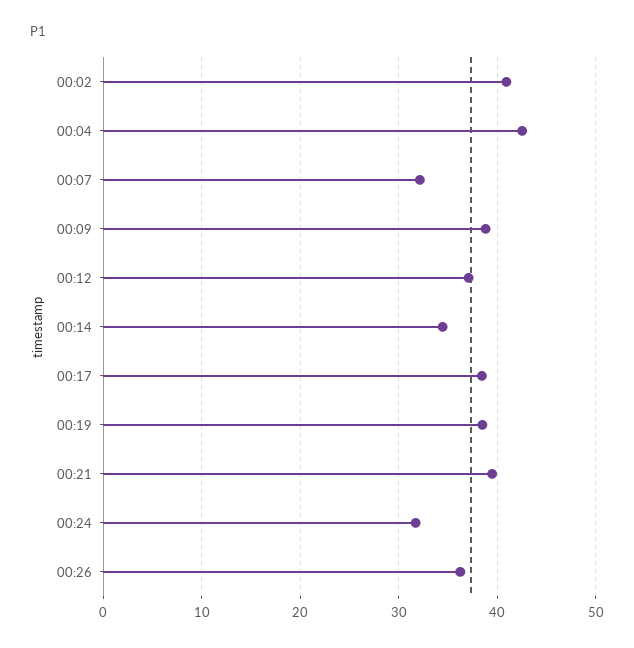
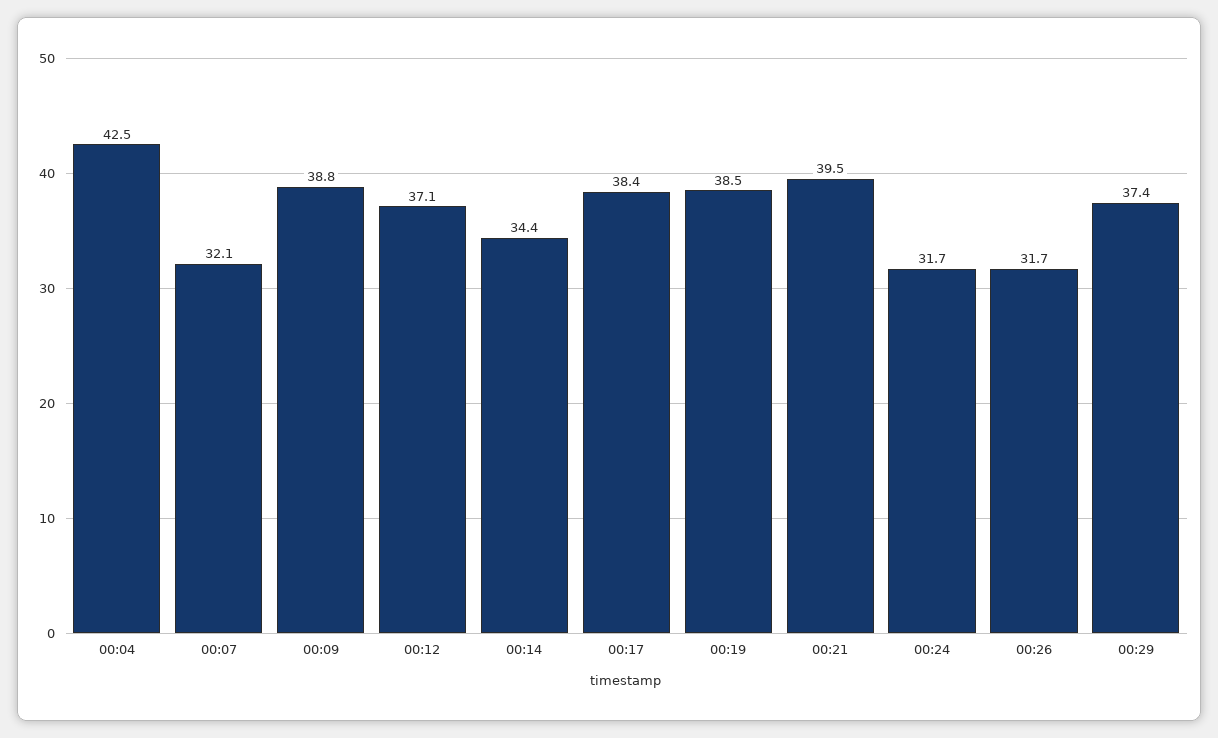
00:02: 41 -> none
00:26: 36 -> 31.7
00:29: none -> 37.4

